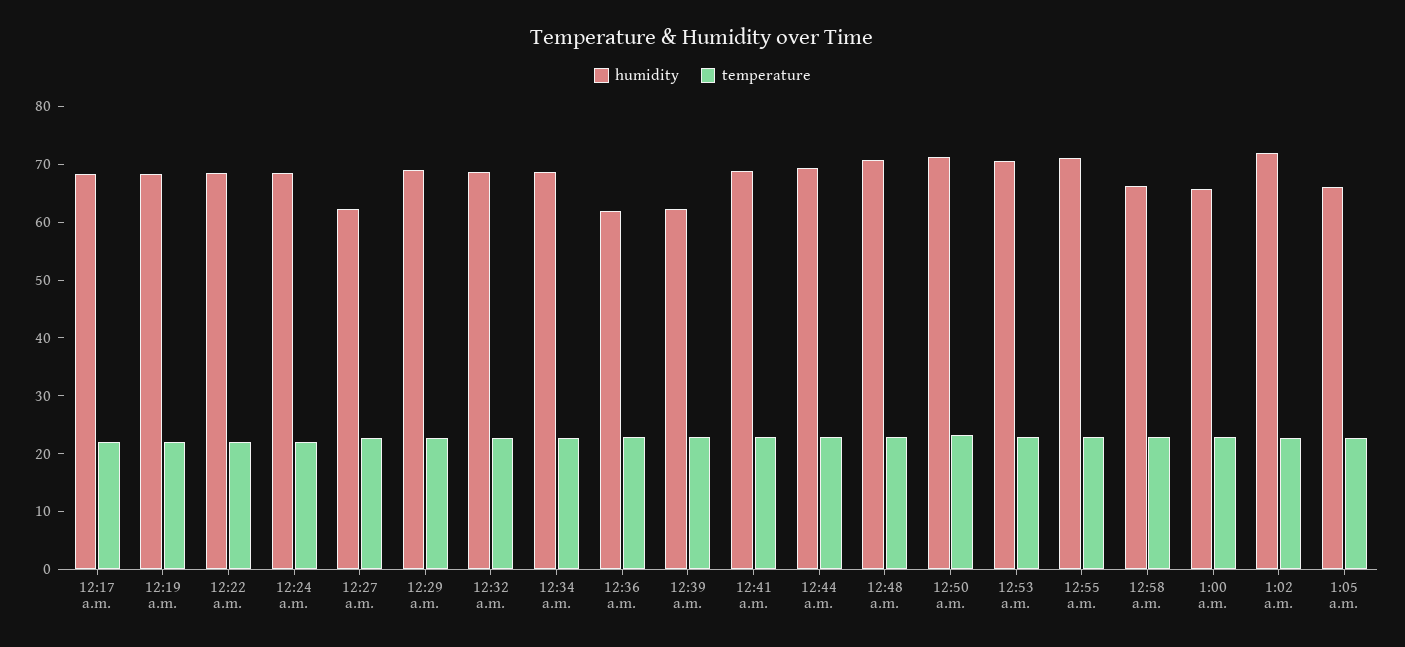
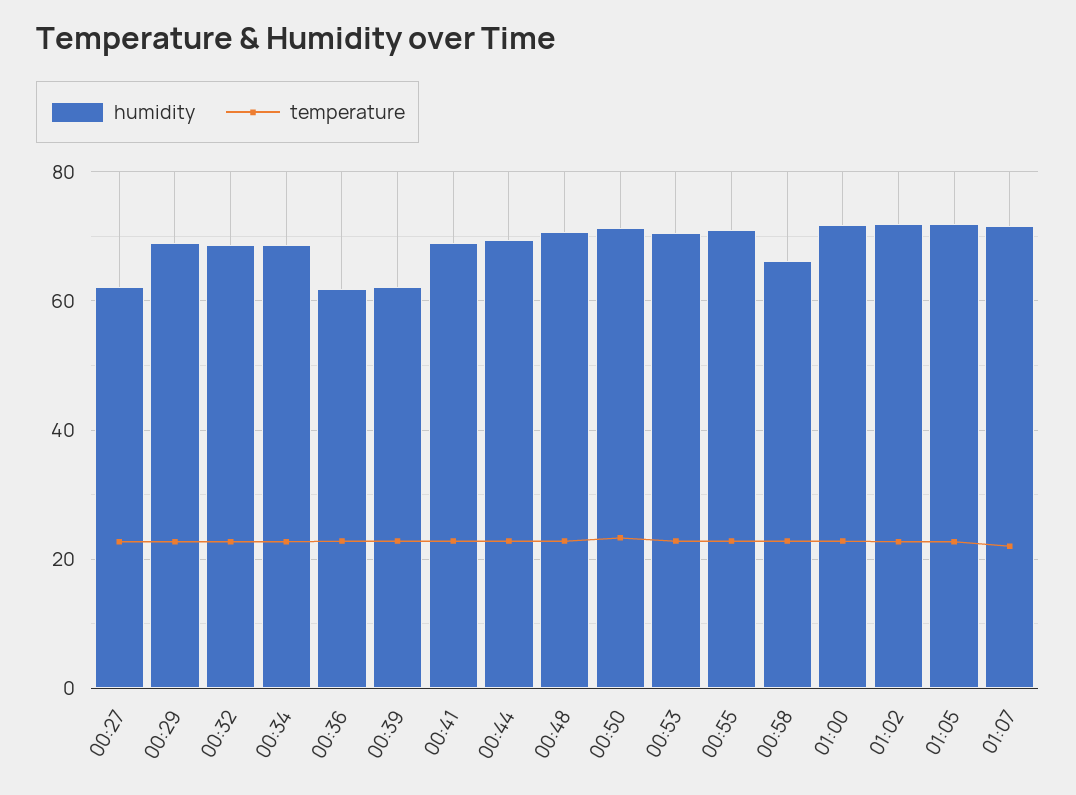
humidity, 12:17 a.m.: 68 -> none
temperature, 12:17 a.m.: 22 -> none
humidity, 12:19 a.m.: 68 -> none
temperature, 12:19 a.m.: 22 -> none
humidity, 12:22 a.m.: 68 -> none
temperature, 12:22 a.m.: 22 -> none
humidity, 12:24 a.m.: 68 -> none
temperature, 12:24 a.m.: 22 -> none
humidity, 1:00 a.m.: 66 -> 72
humidity, 1:05 a.m.: 66 -> 72
humidity, 01:07: none -> 72
temperature, 01:07: none -> 22

